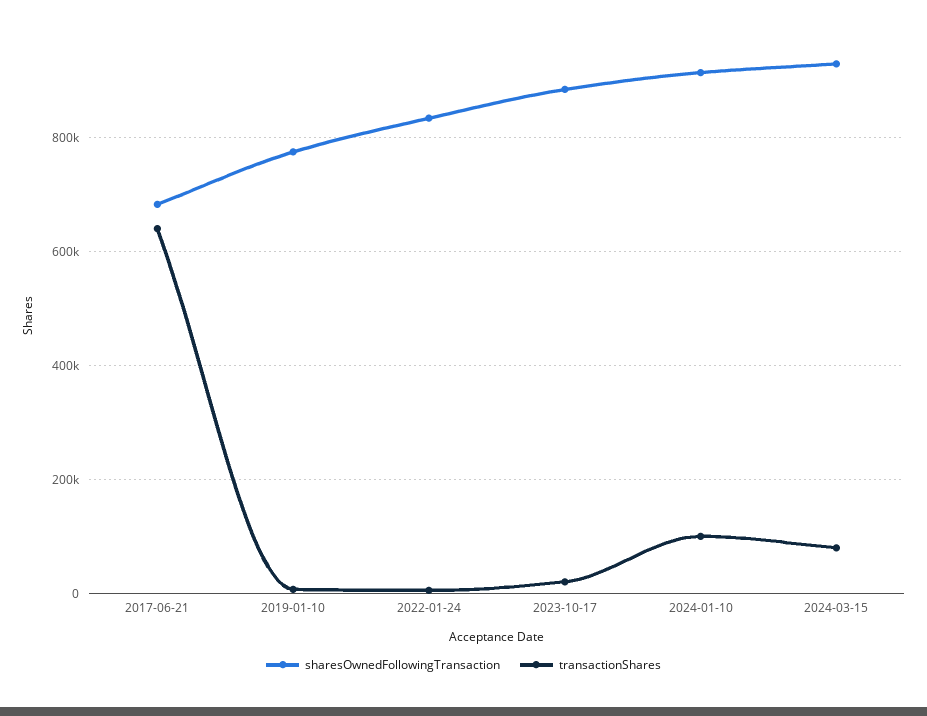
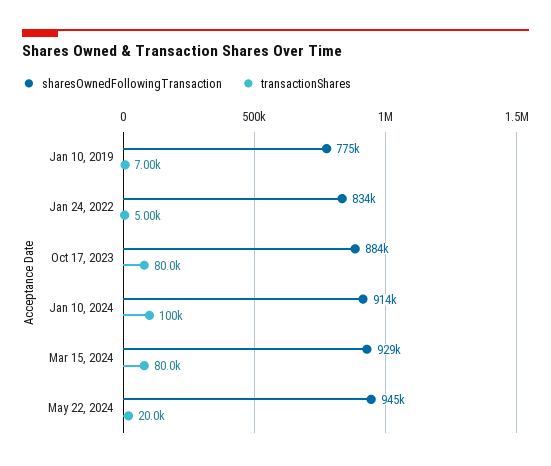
sharesOwnedFollowingTransaction, 2017-06-21: 680000 -> none
transactionShares, 2017-06-21: 640000 -> none
transactionShares, 2023-10-17: 20000 -> 80000
sharesOwnedFollowingTransaction, May 22, 2024: none -> 945000
transactionShares, May 22, 2024: none -> 20000

